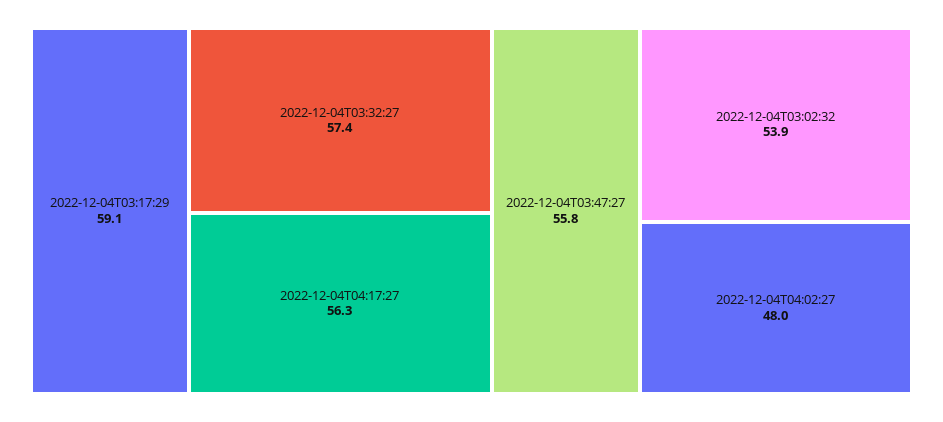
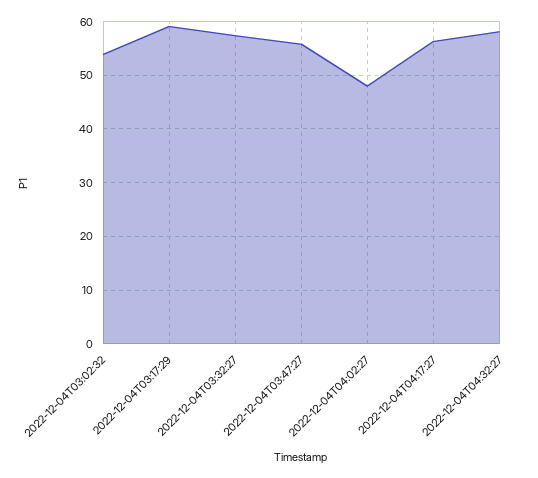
2022-12-04T04:32:27: none -> 58

